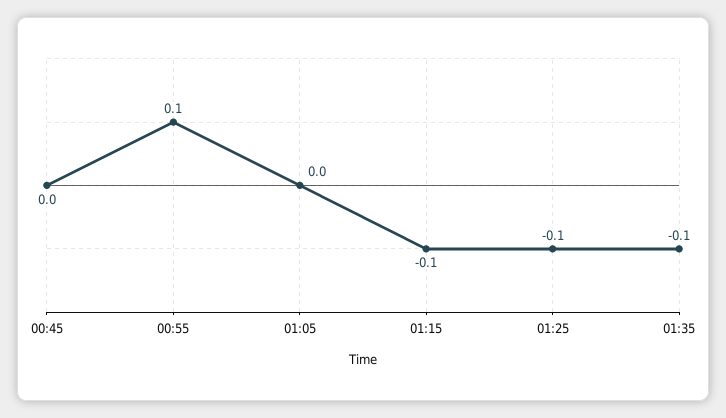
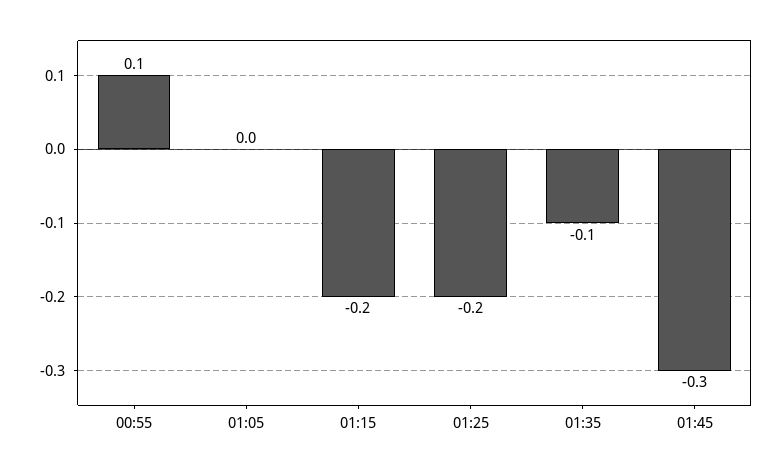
00:45: 0 -> none
01:15: -0.1 -> -0.2
01:25: -0.1 -> -0.2
01:45: none -> -0.3

